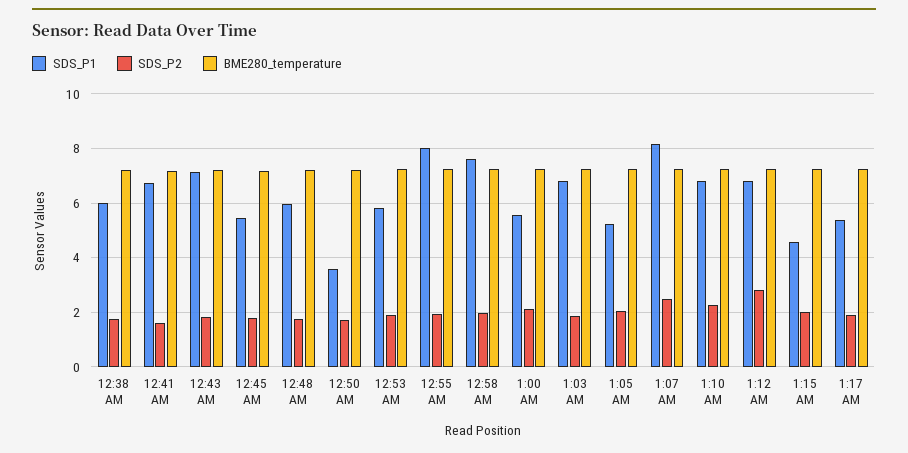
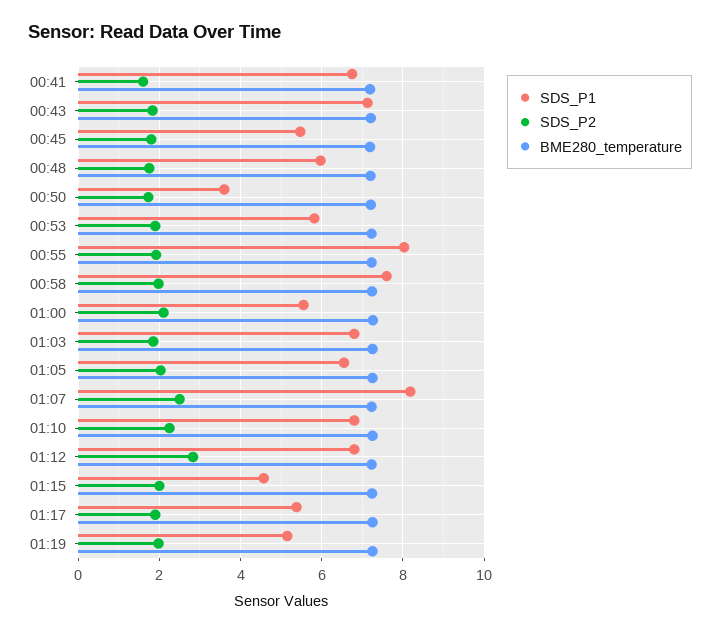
SDS_P1, 12:38 AM: 6 -> none
SDS_P2, 12:38 AM: 1.75 -> none
BME280_temperature, 12:38 AM: 7.25 -> none
SDS_P1, 1:05 AM: 5.25 -> 6.6
SDS_P1, 01:19: none -> 5.2
SDS_P2, 01:19: none -> 2
BME280_temperature, 01:19: none -> 7.2

